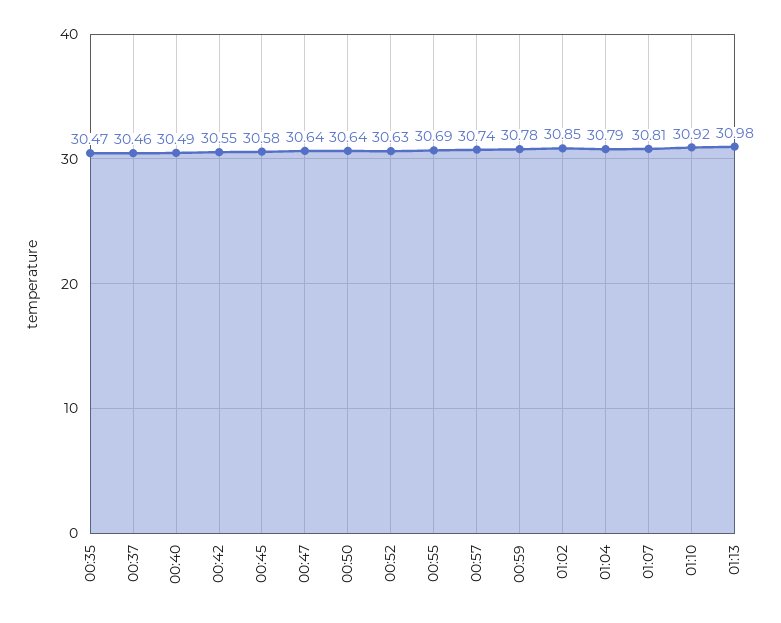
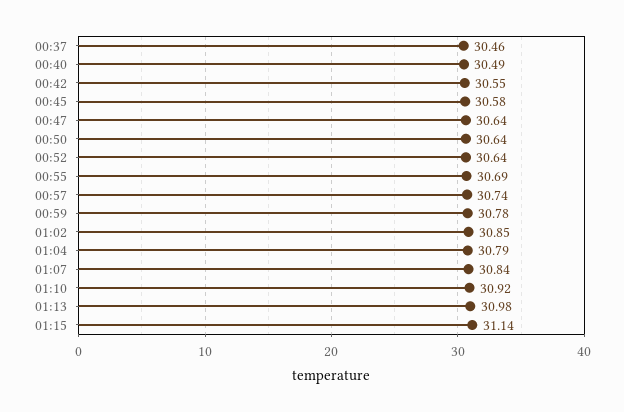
00:35: 30.47 -> none
00:52: 30.63 -> 30.64
01:07: 30.81 -> 30.84
01:15: none -> 31.14

